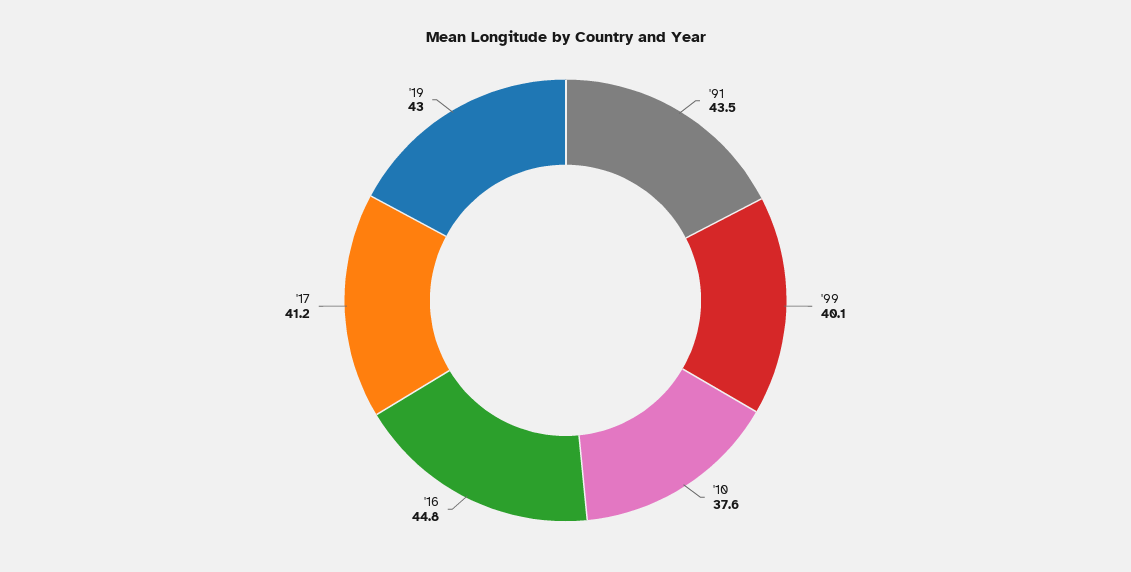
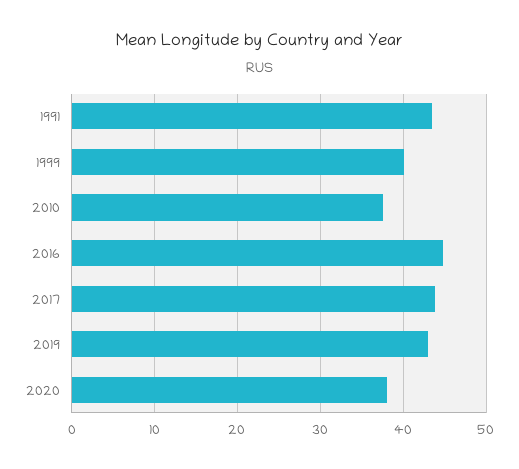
'17: 41.2 -> 44
2020: none -> 38

